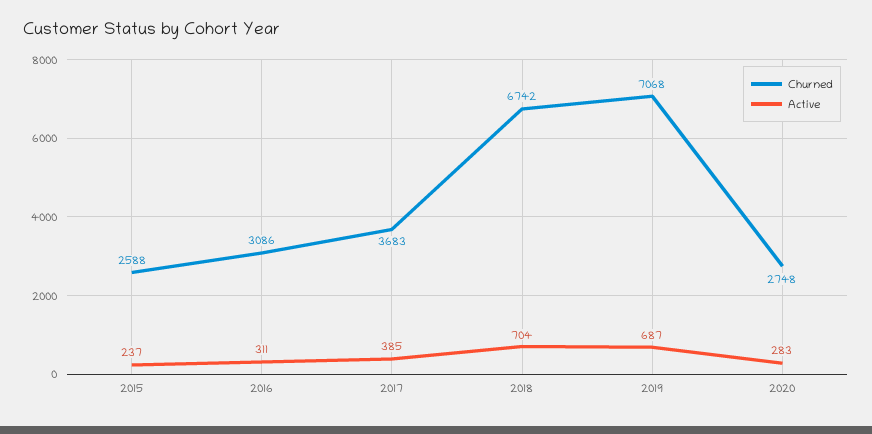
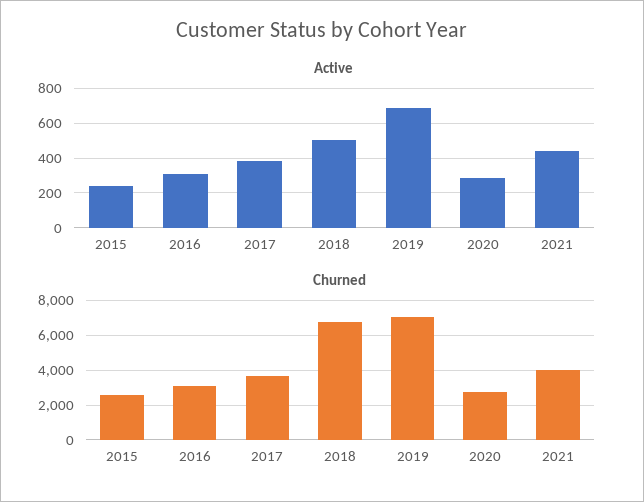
Active, 2018: 704 -> 500
Active, 2021: none -> 450
Churned, 2021: none -> 4000

